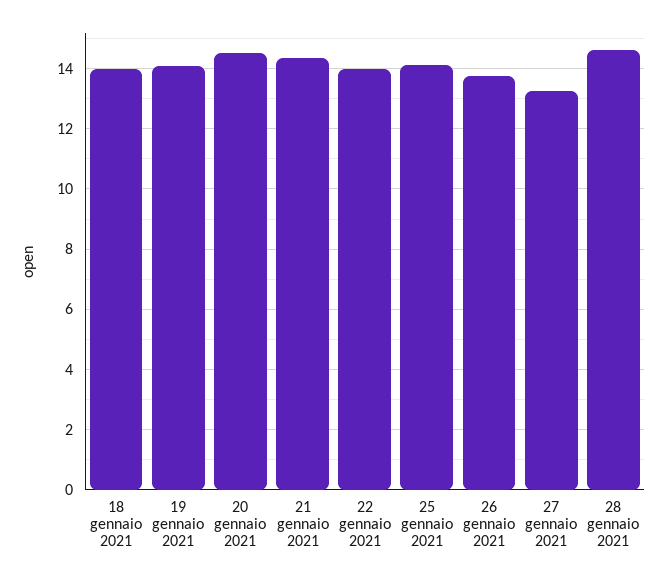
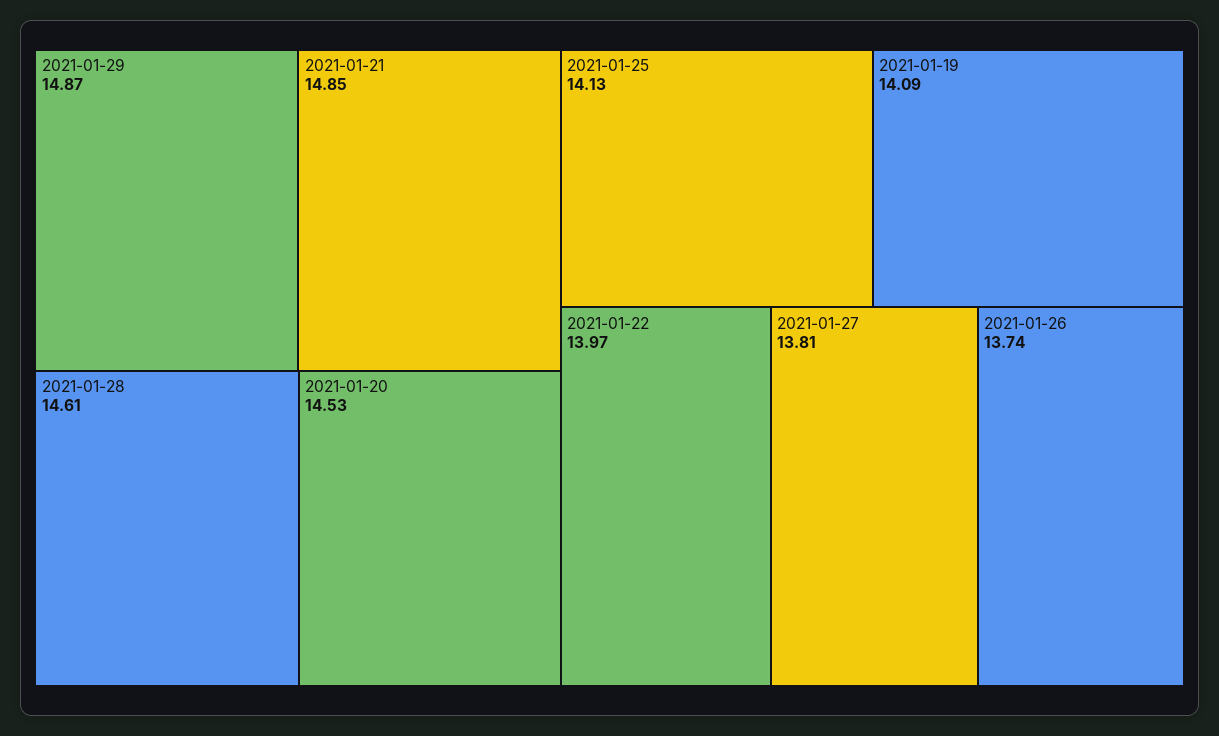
18 gennaio 2021: 14 -> none
21 gennaio 2021: 14.4 -> 14.85
27 gennaio 2021: 13.2 -> 13.81
2021-01-29: none -> 14.87

